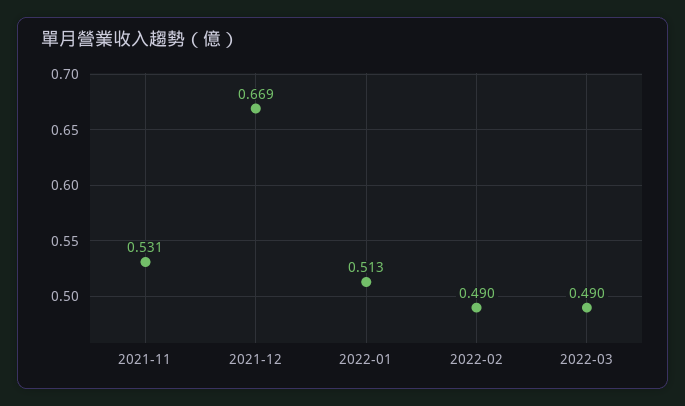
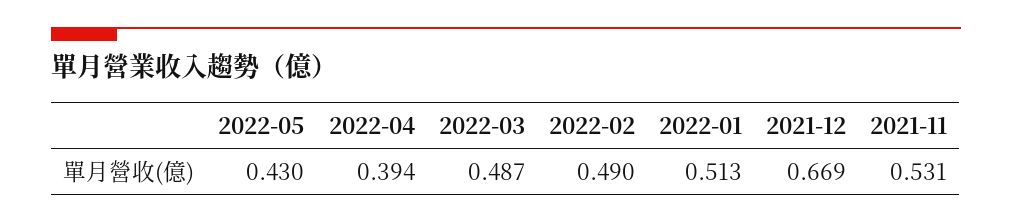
2022-03: 0.49 -> 0.487
2022-05: none -> 0.43
2022-04: none -> 0.394

